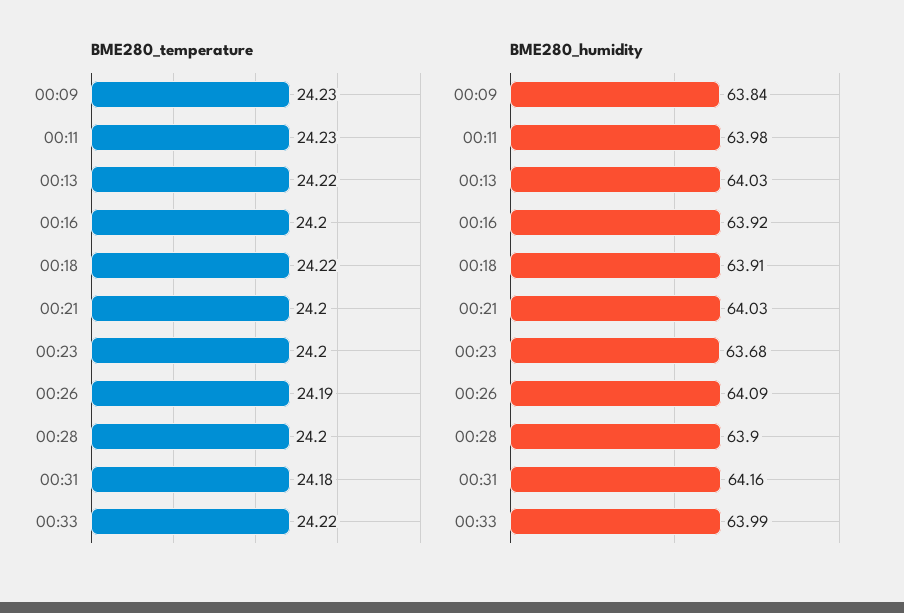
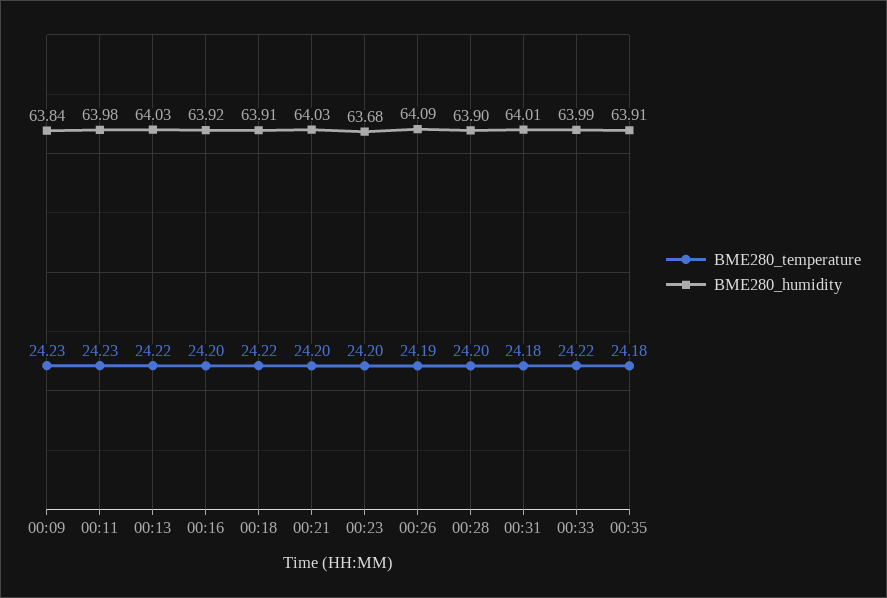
BME280_humidity, 00:31: 64.16 -> 64.01
BME280_temperature, 00:35: none -> 24.18
BME280_humidity, 00:35: none -> 63.91

